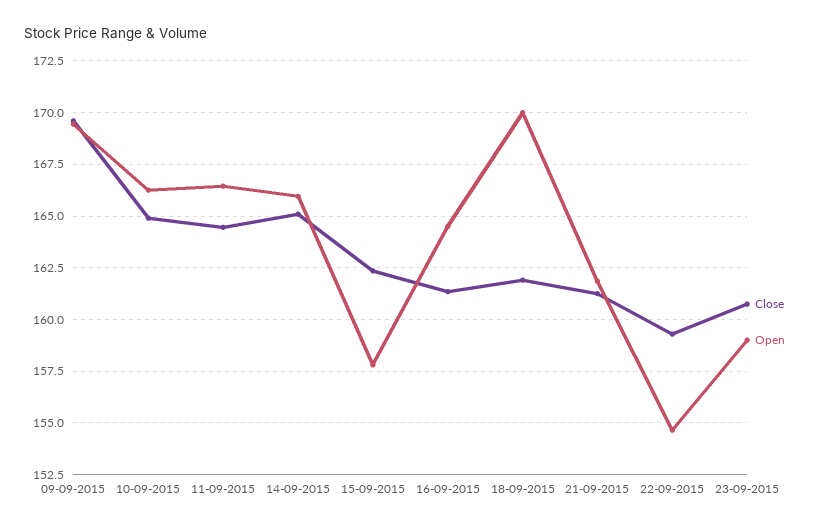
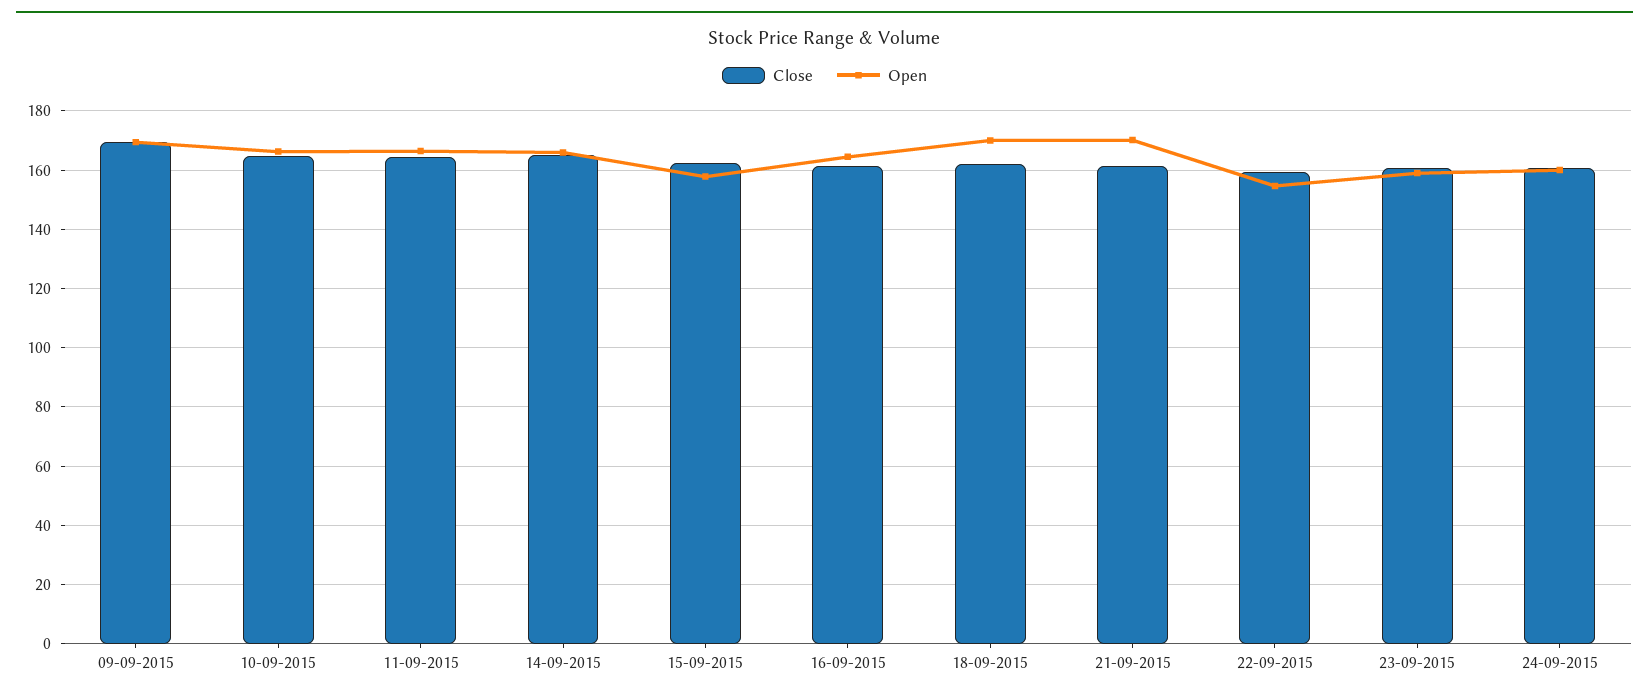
Open, 21-09-2015: 162 -> 170
Close, 24-09-2015: none -> 160
Open, 24-09-2015: none -> 160

